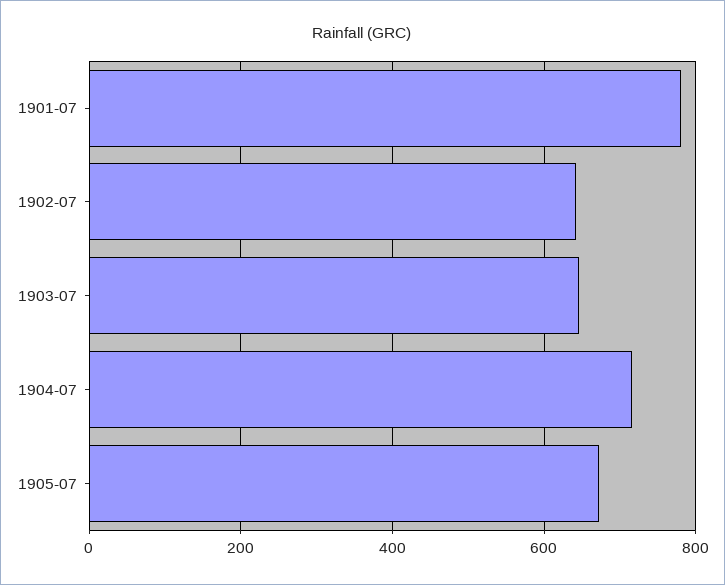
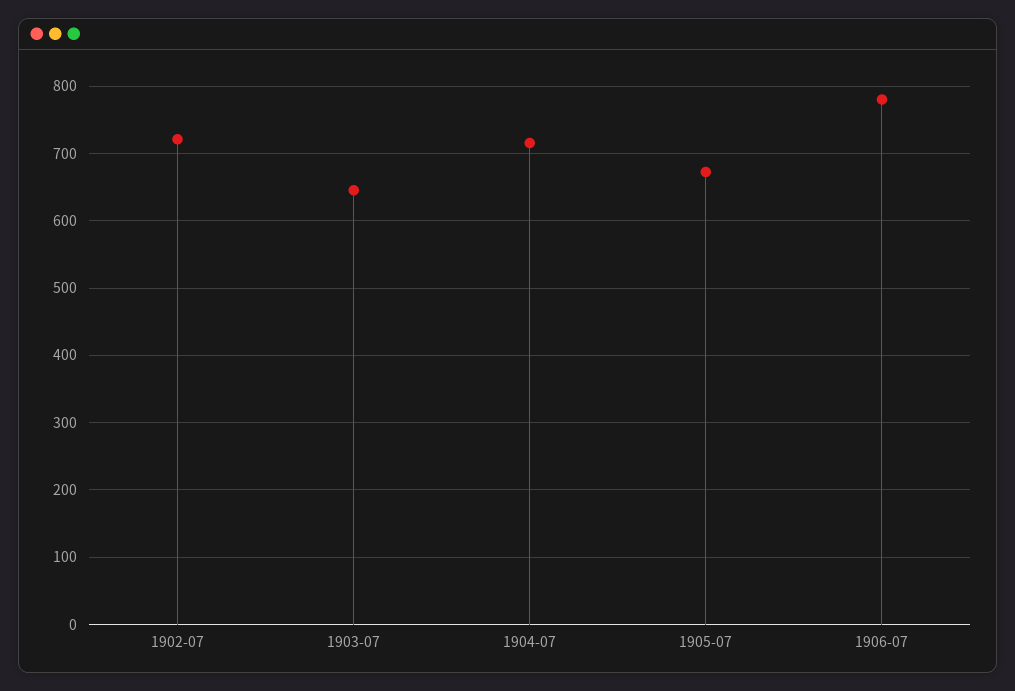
1901-07: 780 -> none
1902-07: 640 -> 720
1906-07: none -> 780

